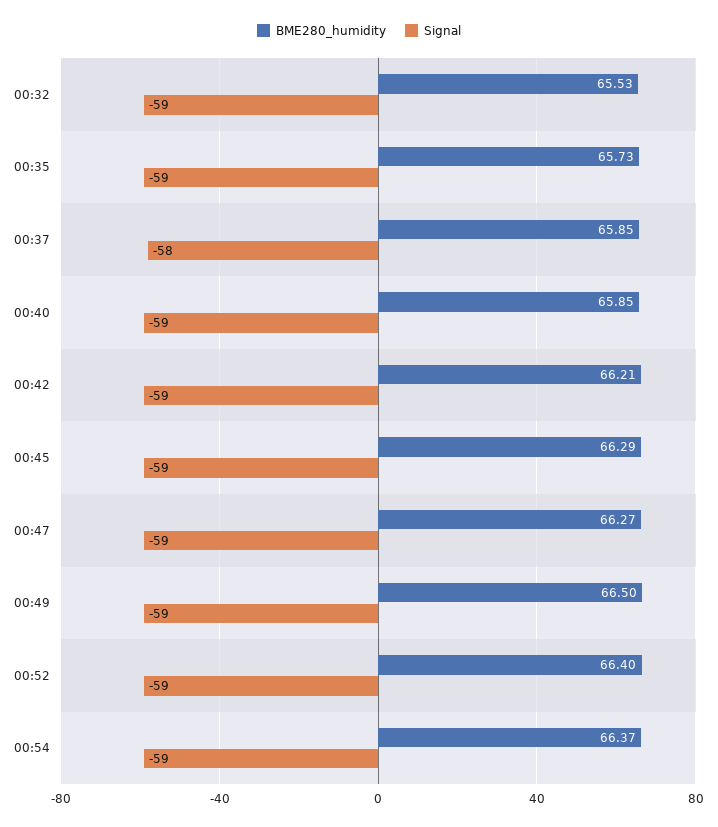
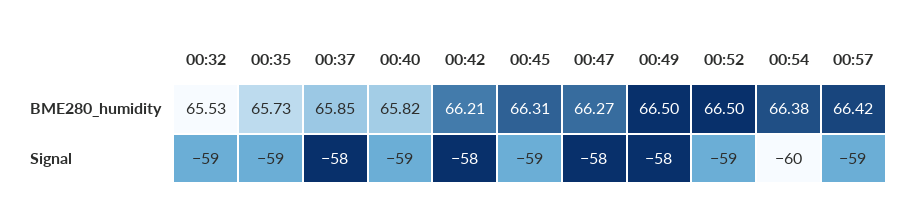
BME280_humidity, 00:40: 65.85 -> 65.82
Signal, 00:42: -59 -> -58
BME280_humidity, 00:45: 66.29 -> 66.31
Signal, 00:47: -59 -> -58
Signal, 00:49: -59 -> -58
BME280_humidity, 00:52: 66.4 -> 66.5
BME280_humidity, 00:54: 66.37 -> 66.38
Signal, 00:54: -59 -> -60
BME280_humidity, 00:57: none -> 66.42
Signal, 00:57: none -> -59

